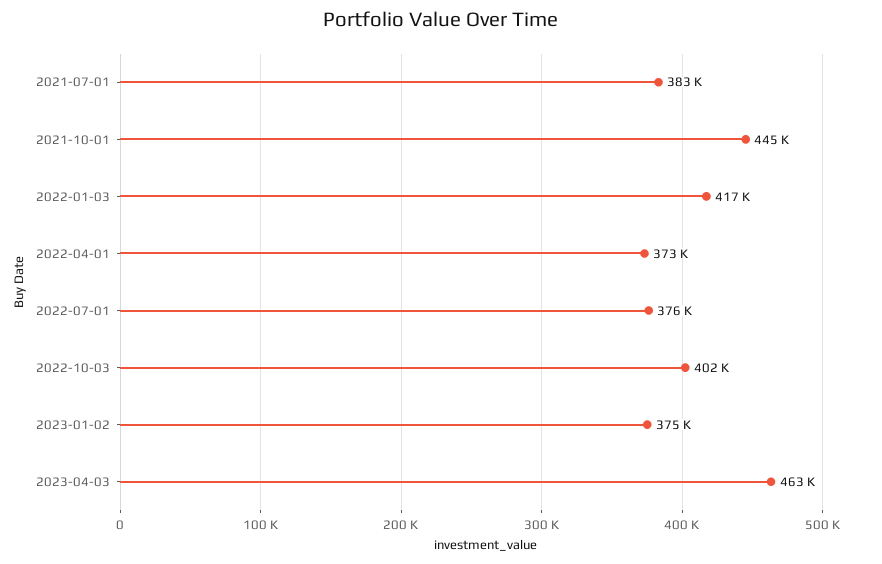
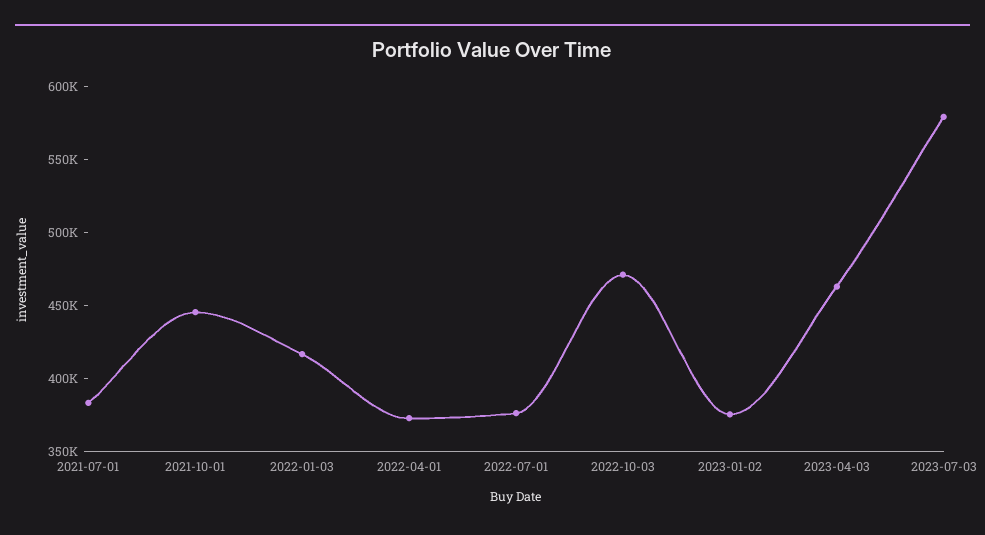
2022-10-03: 402000 -> 470000
2023-07-03: none -> 580000

